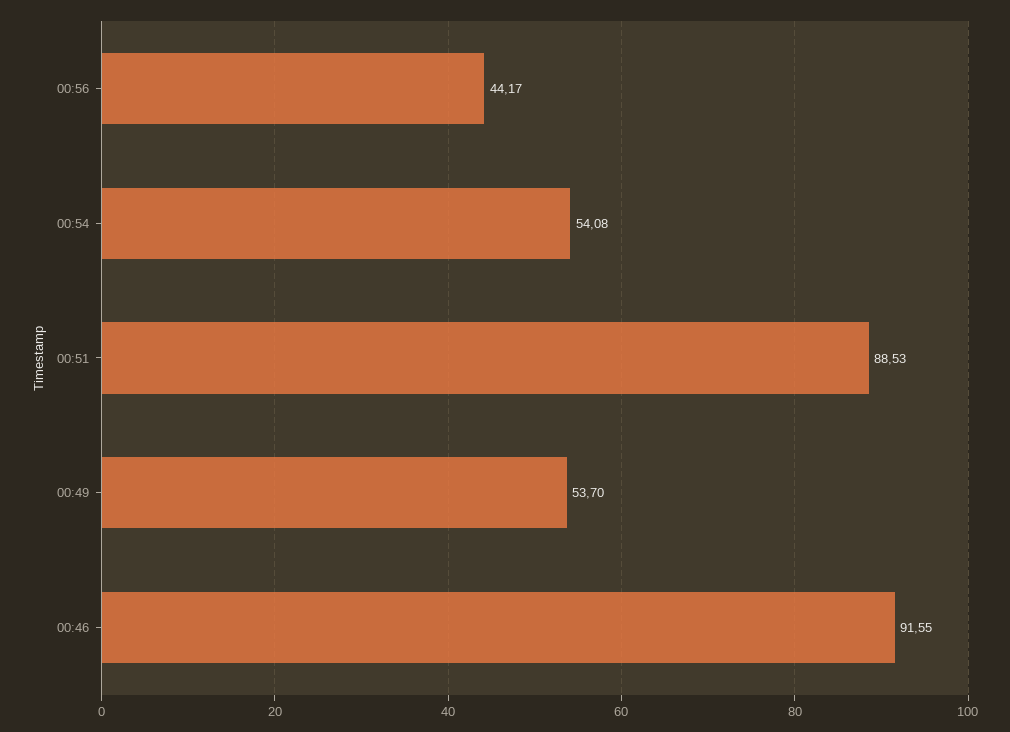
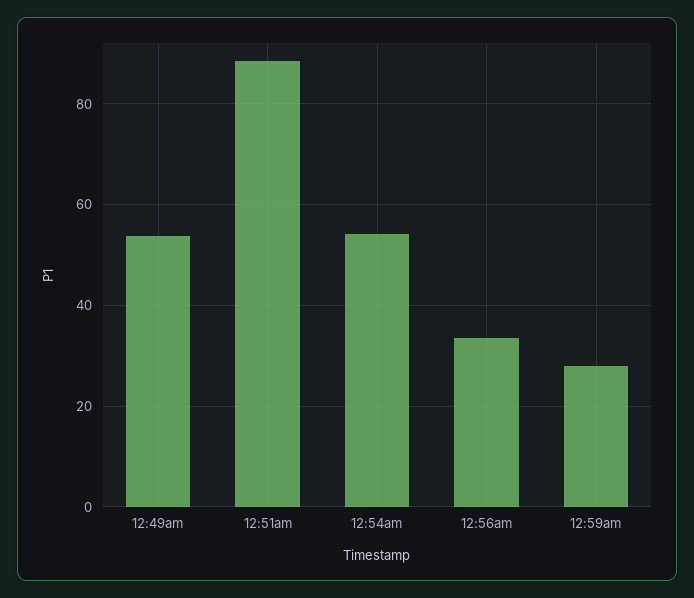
00:56: 44.17 -> 34
00:46: 91.55 -> none
12:59am: none -> 28

